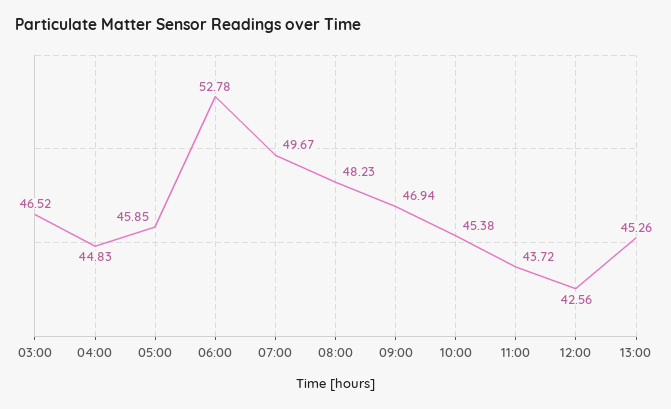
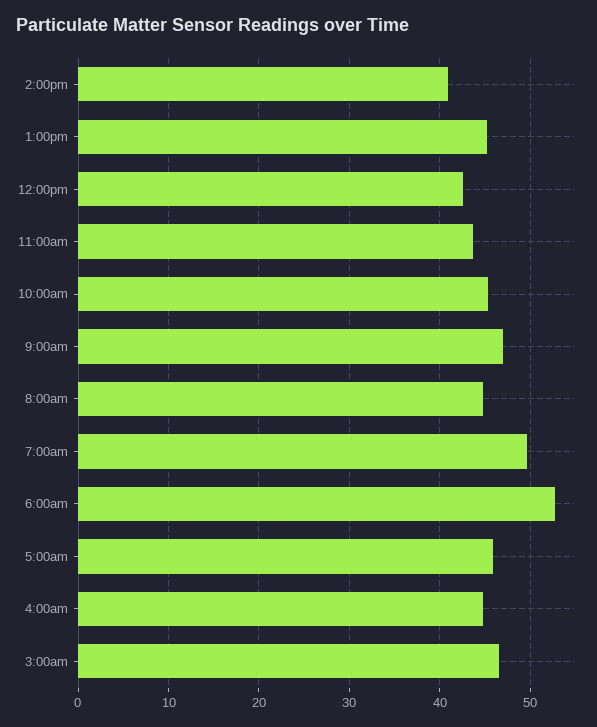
08:00: 48.23 -> 45
2:00pm: none -> 41

